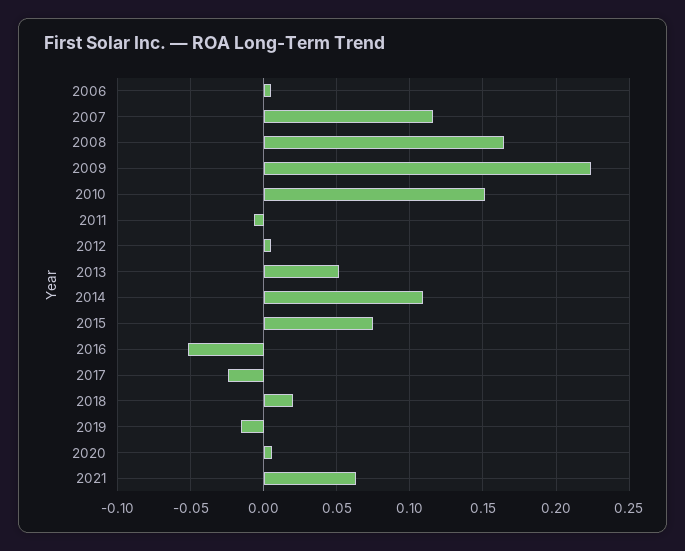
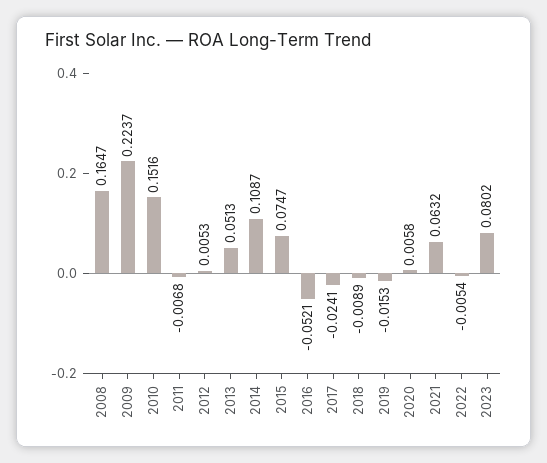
2006: 0.005 -> none
2007: 0.115 -> none
2018: 0.02 -> -0.0089
2022: none -> -0.0054
2023: none -> 0.0802

